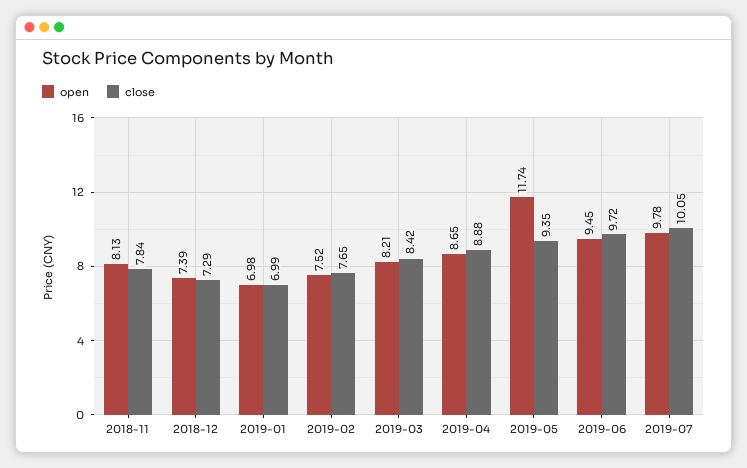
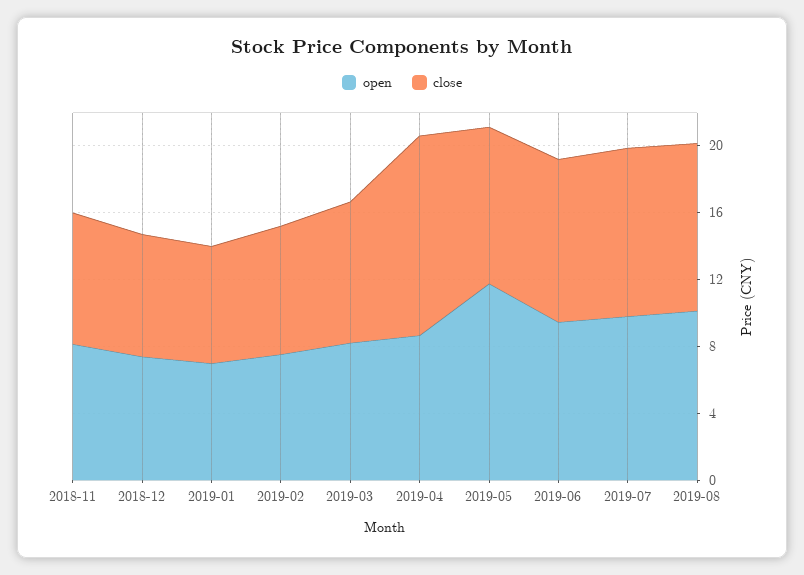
close, 2019-04: 8.88 -> 12
open, 2019-08: none -> 10
close, 2019-08: none -> 10

